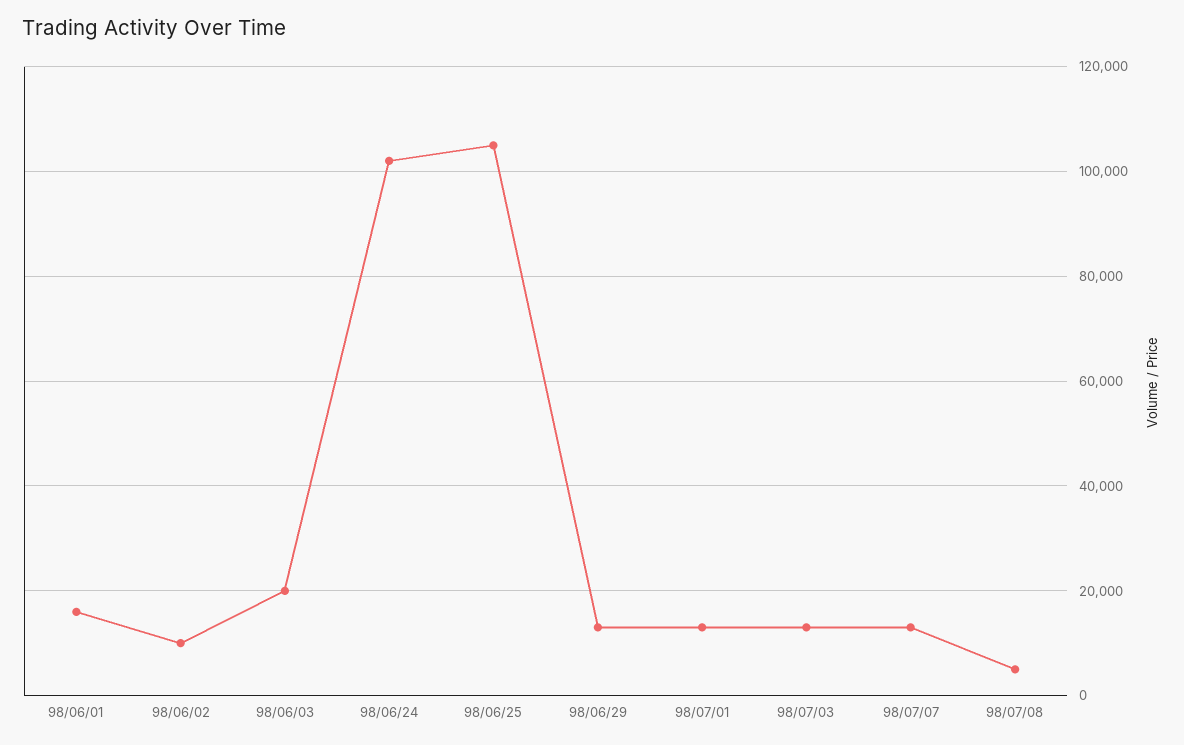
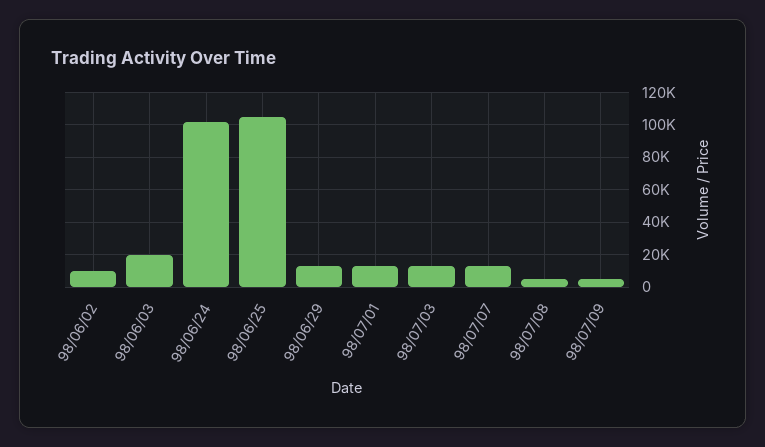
98/06/01: 16000 -> none
98/07/09: none -> 5000

